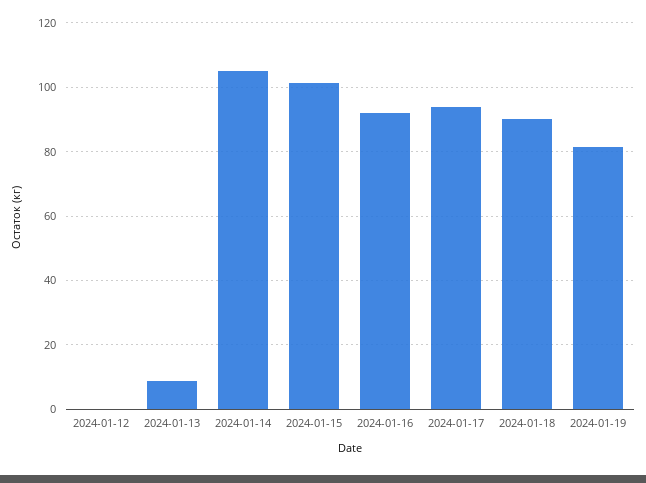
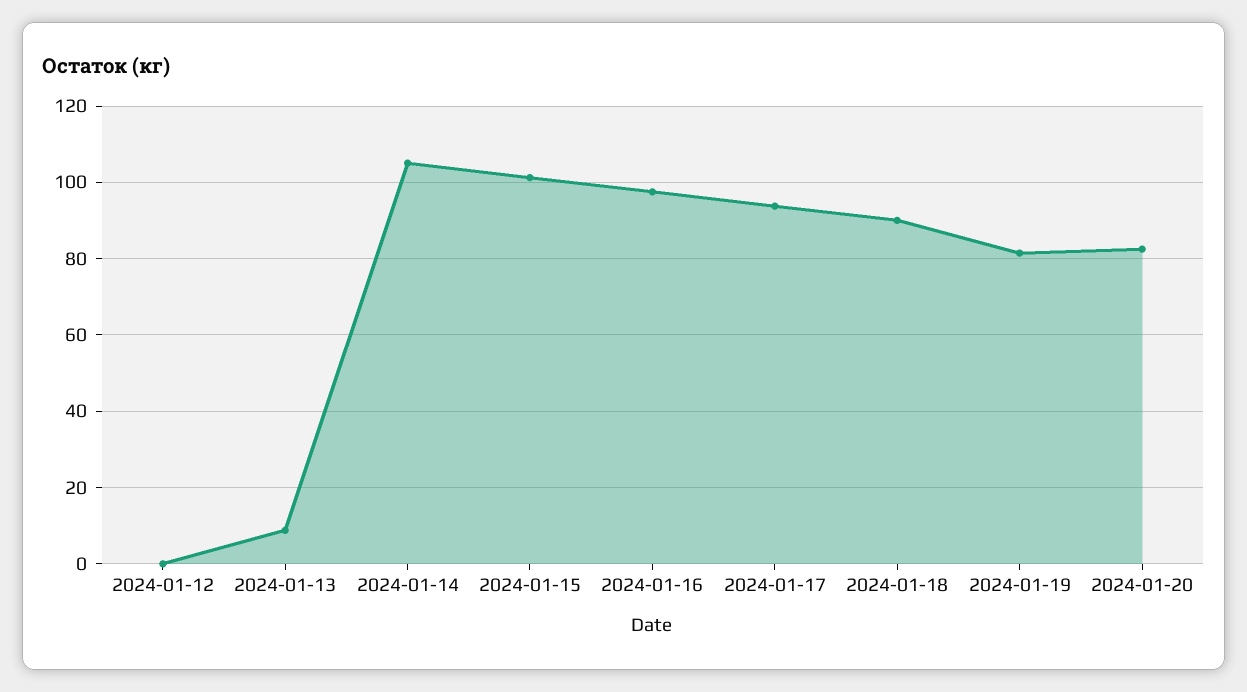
2024-01-16: 92 -> 98
2024-01-20: none -> 82

